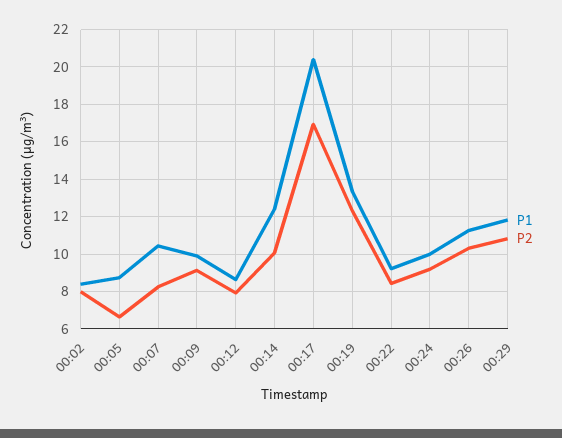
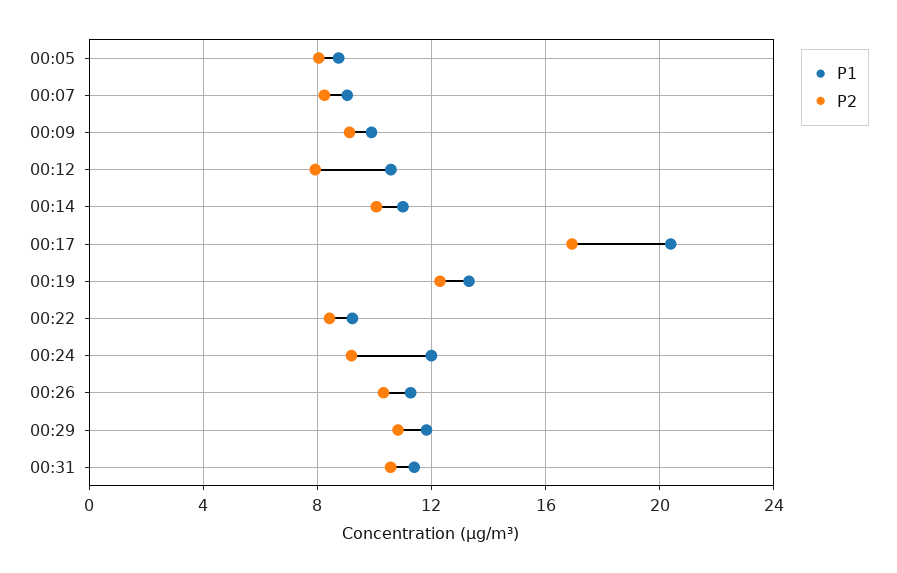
P1, 00:02: 8.5 -> none
P2, 00:02: 8 -> none
P2, 00:05: 6.5 -> 8
P1, 00:07: 10.5 -> 9
P1, 00:12: 8.5 -> 10.5
P1, 00:14: 12.5 -> 11
P1, 00:24: 10 -> 12
P1, 00:31: none -> 11.5
P2, 00:31: none -> 10.5

